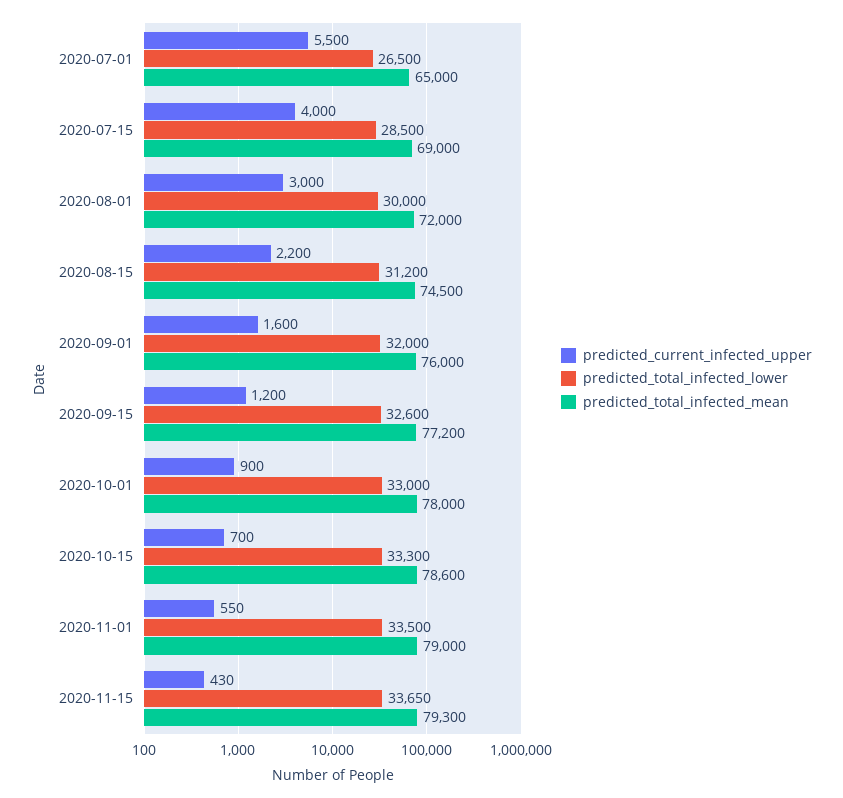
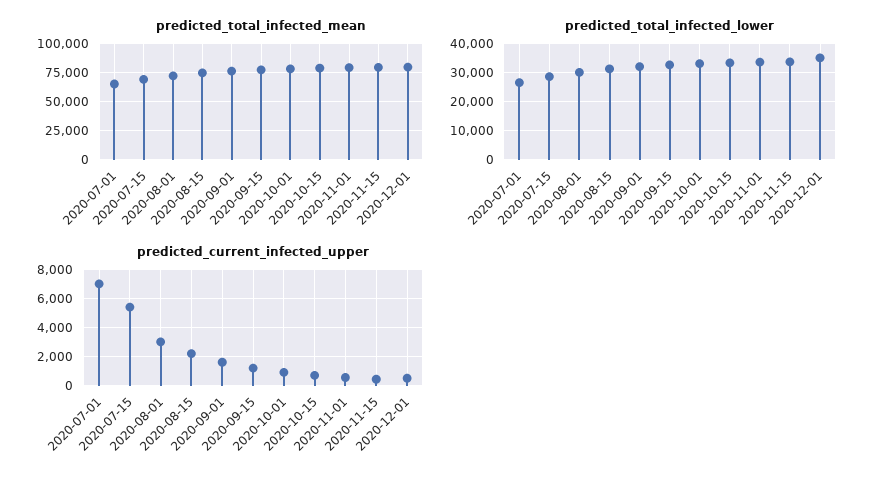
predicted_current_infected_upper, 2020-07-01: 5500 -> 7000
predicted_current_infected_upper, 2020-07-15: 4000 -> 5500
predicted_total_infected_mean, 2020-12-01: none -> 75000
predicted_total_infected_lower, 2020-12-01: none -> 35000
predicted_current_infected_upper, 2020-12-01: none -> 500

